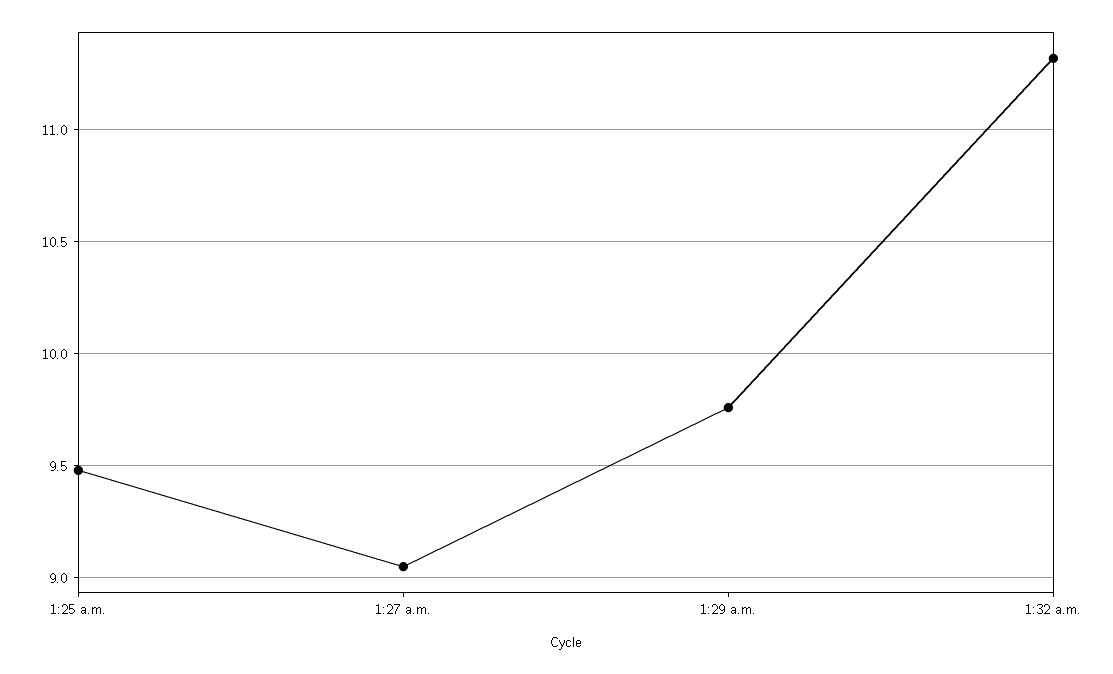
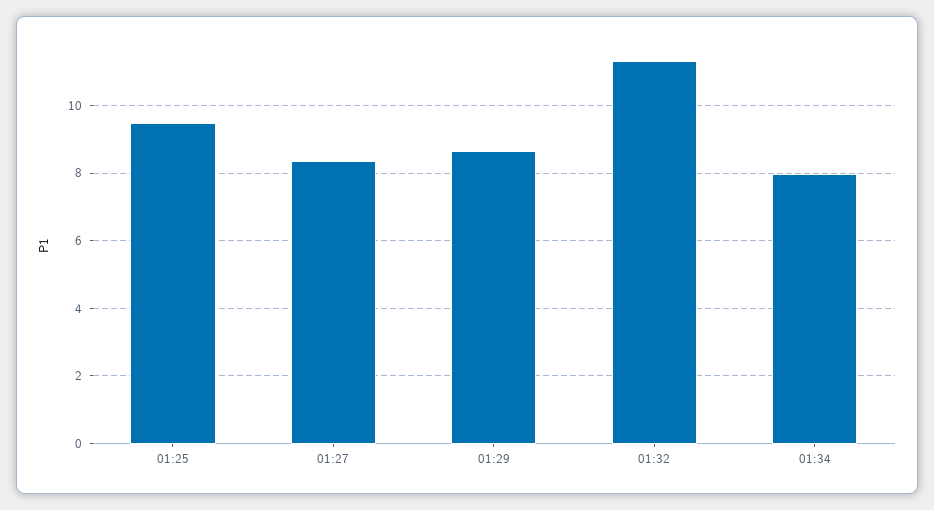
1:27 a.m.: 9.05 -> 8.4
1:29 a.m.: 9.75 -> 8.6
01:34: none -> 8

